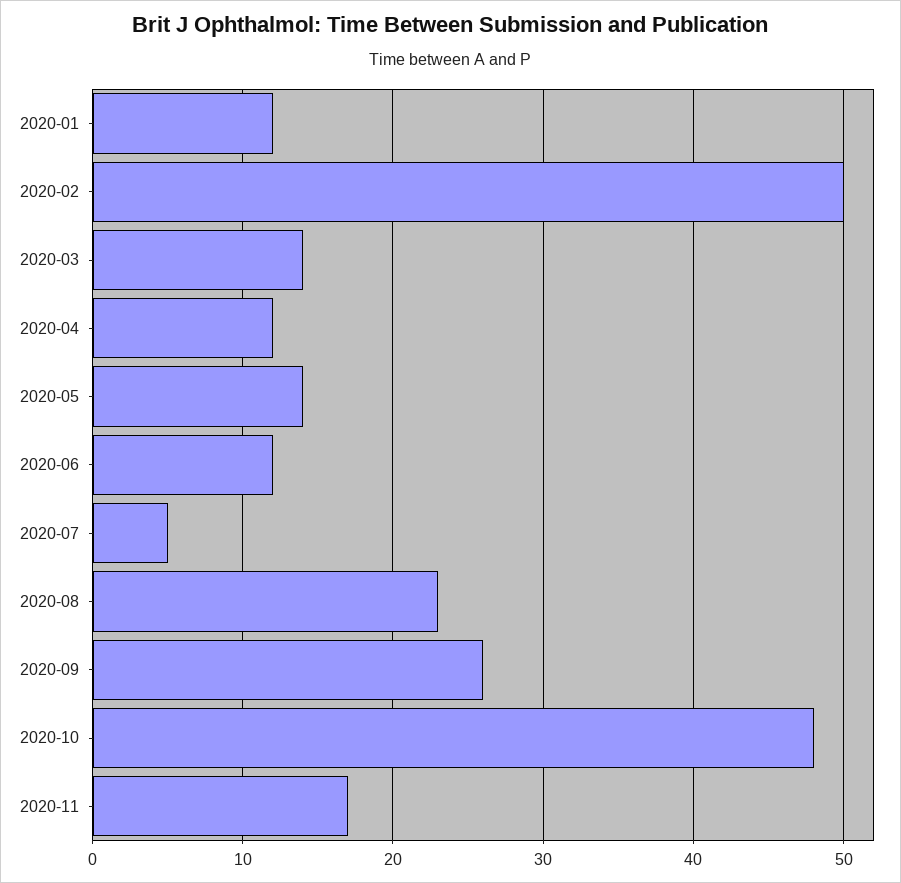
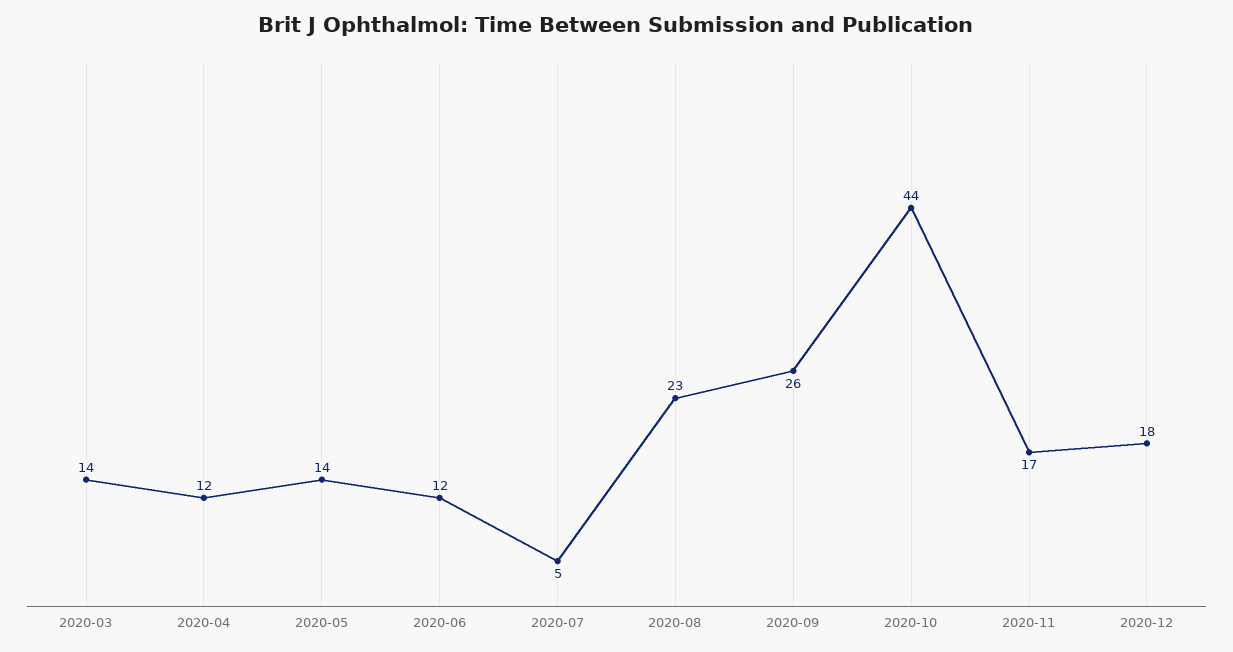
2020-01: 12 -> none
2020-02: 50 -> none
2020-10: 48 -> 44
2020-12: none -> 18

